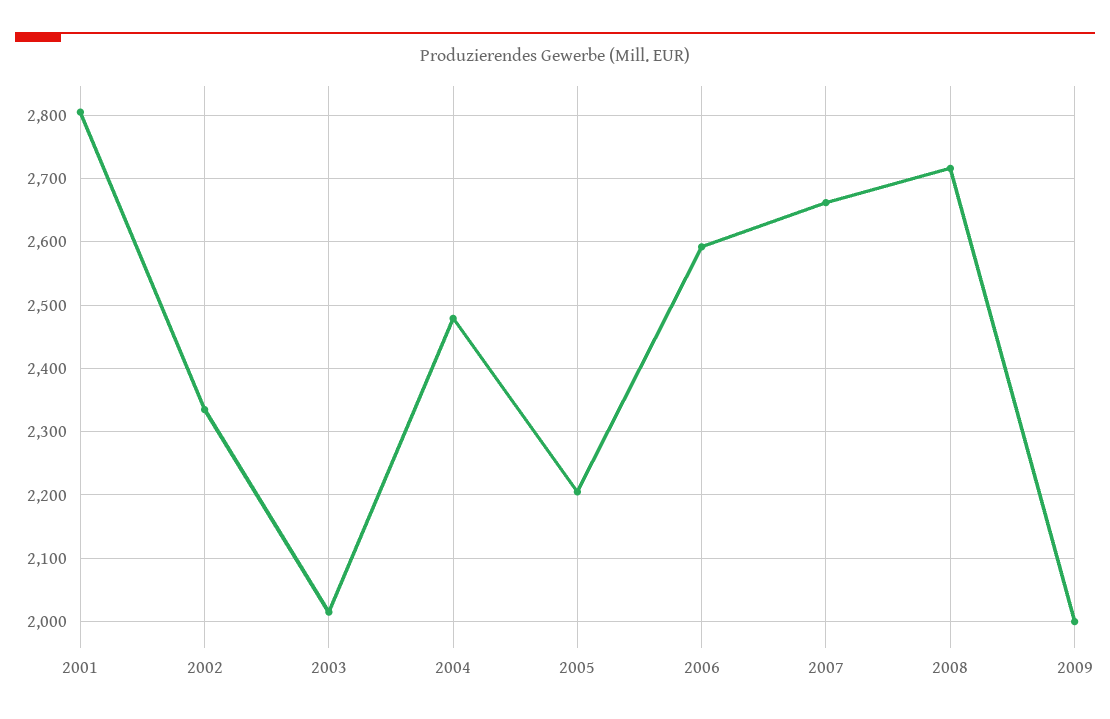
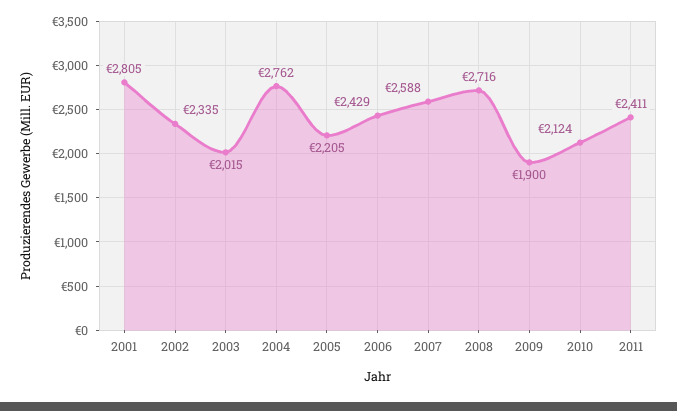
2004: 2480 -> 2762
2006: 2590 -> 2429
2007: 2660 -> 2588
2009: 2000 -> 1900
2010: none -> 2124
2011: none -> 2411

